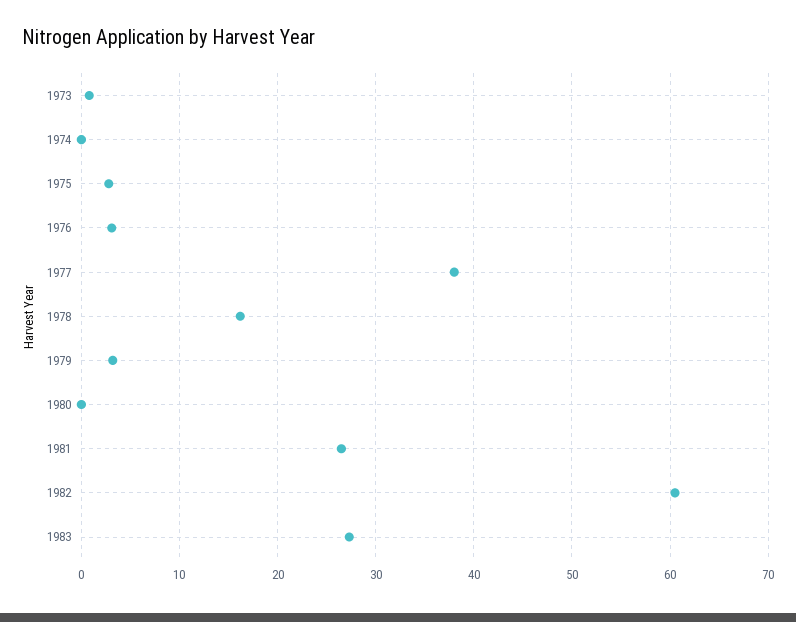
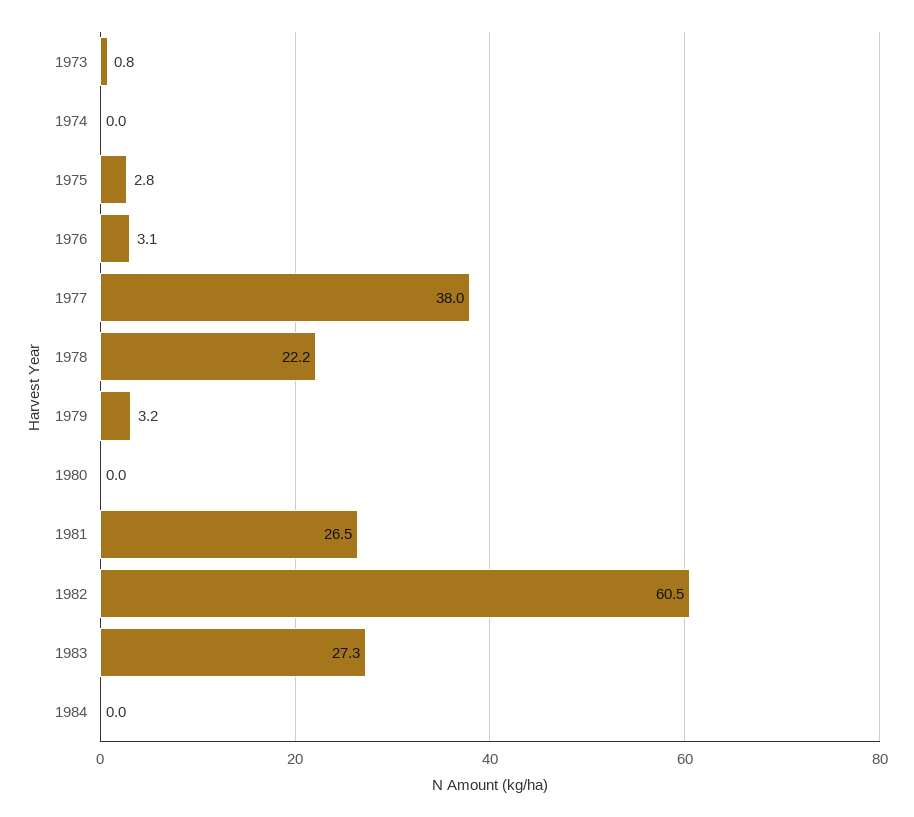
1978: 16 -> 22.2
1984: none -> 0

